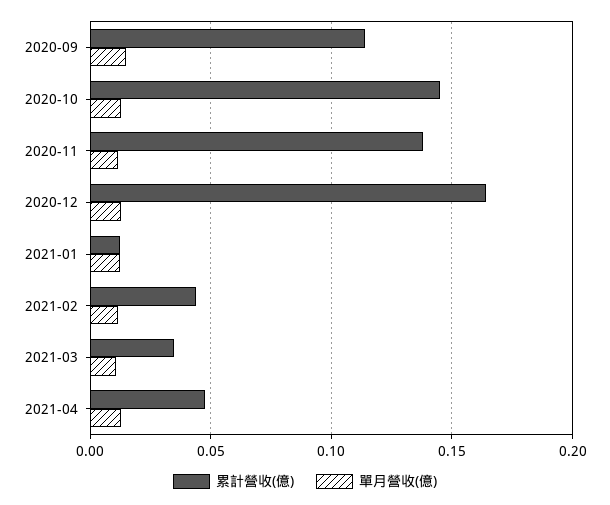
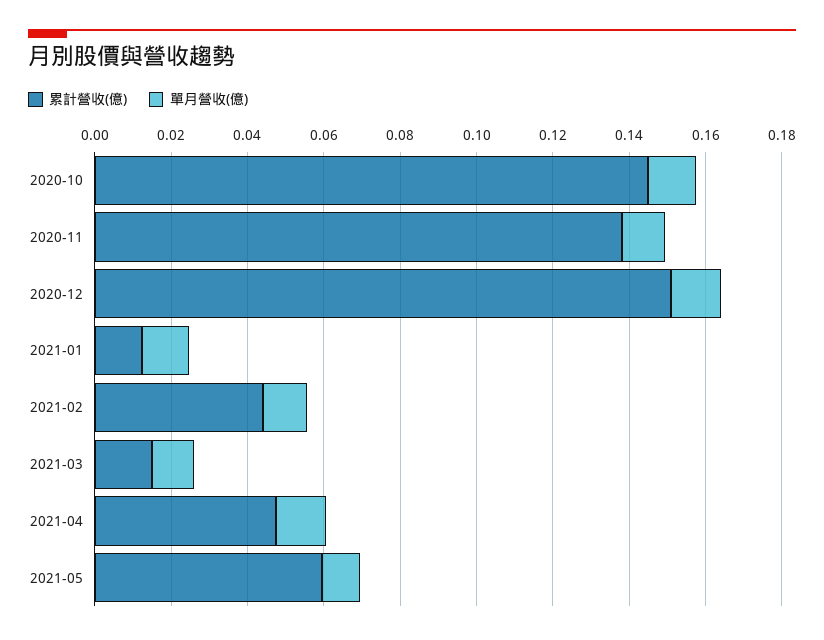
累計營收(億), 2020-09: 0.115 -> none
單月營收(億), 2020-09: 0.015 -> none
累計營收(億), 2020-12: 0.165 -> 0.15
累計營收(億), 2021-03: 0.035 -> 0.015
累計營收(億), 2021-05: none -> 0.06
單月營收(億), 2021-05: none -> 0.01

